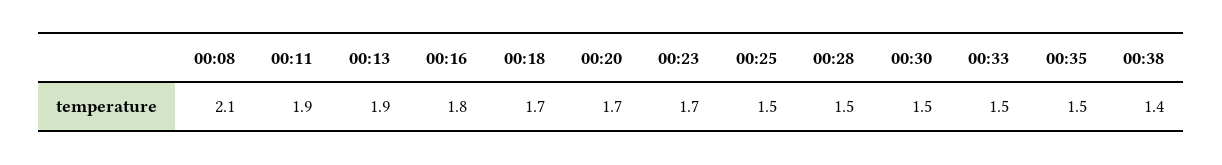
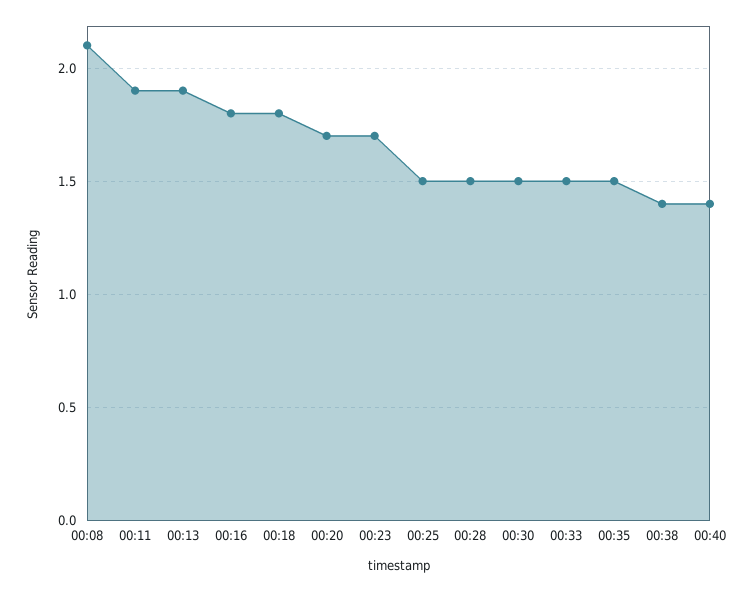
00:18: 1.7 -> 1.8
00:40: none -> 1.4

